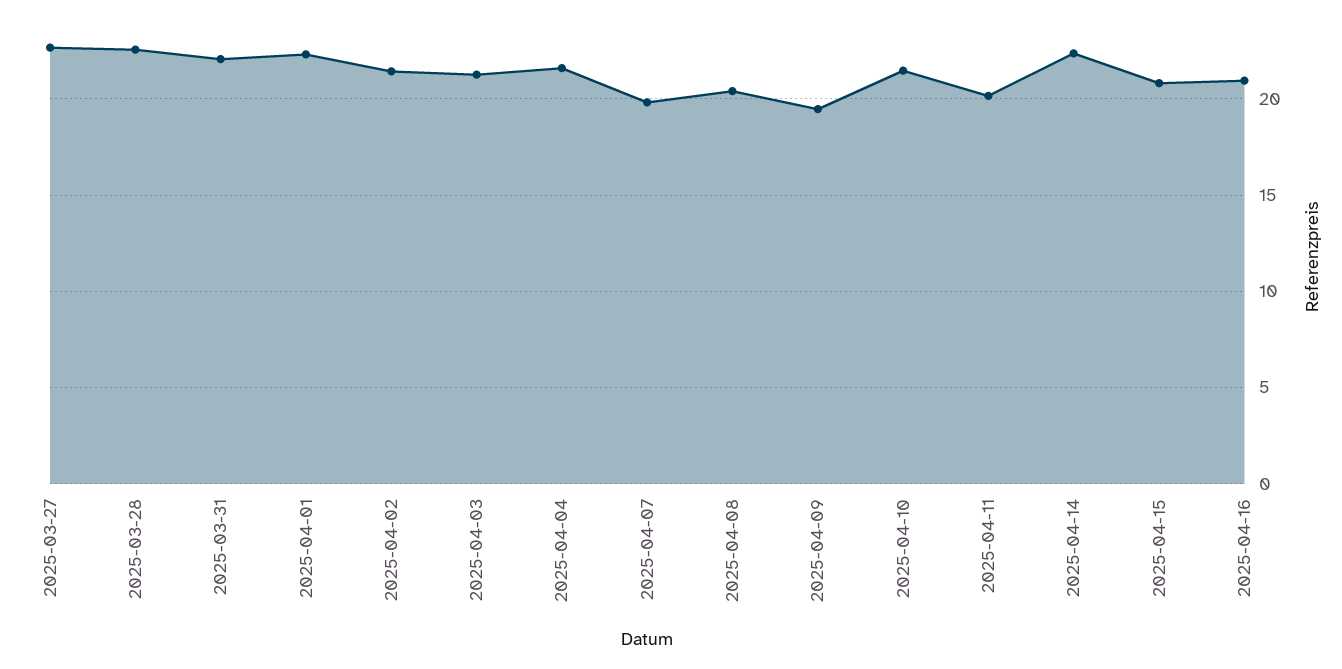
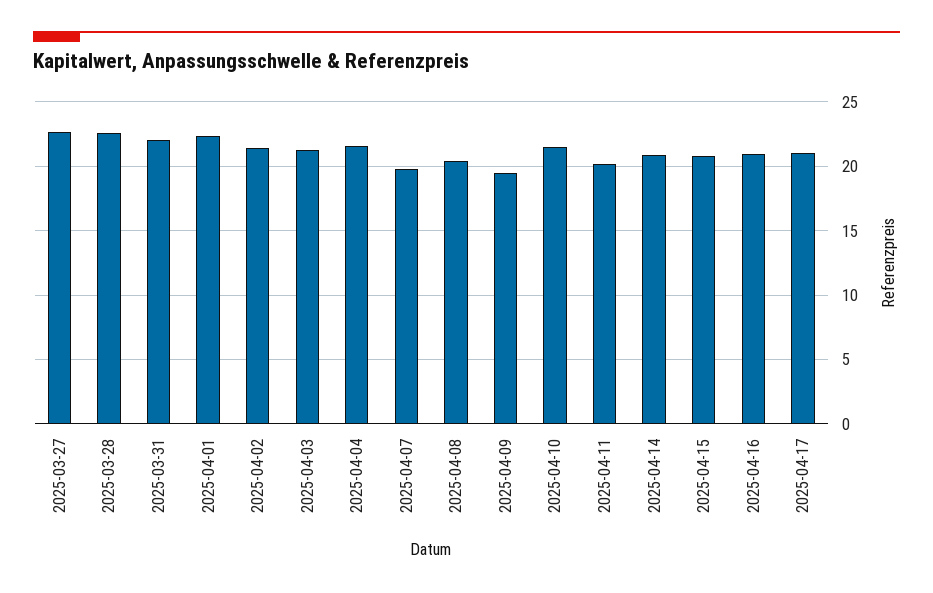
2025-04-14: 22.5 -> 21
2025-04-17: none -> 21

